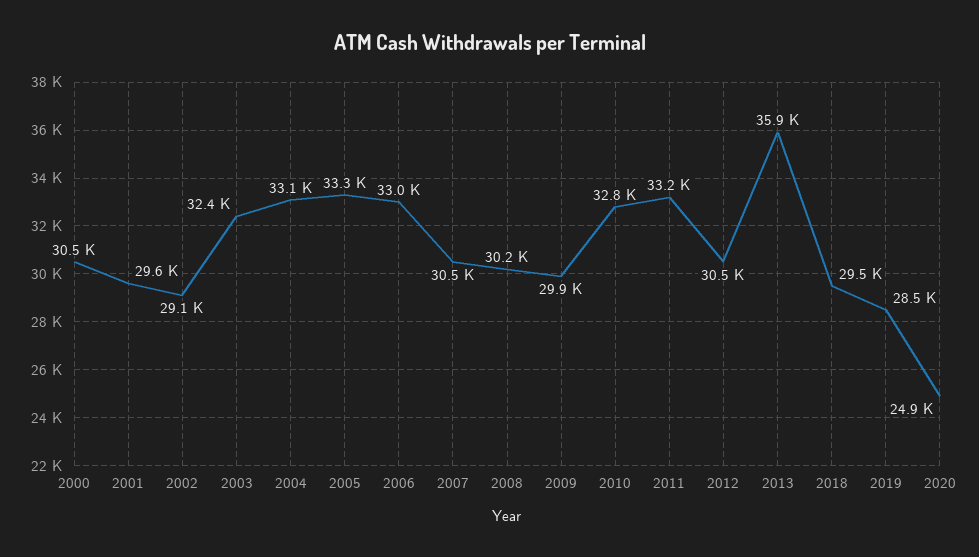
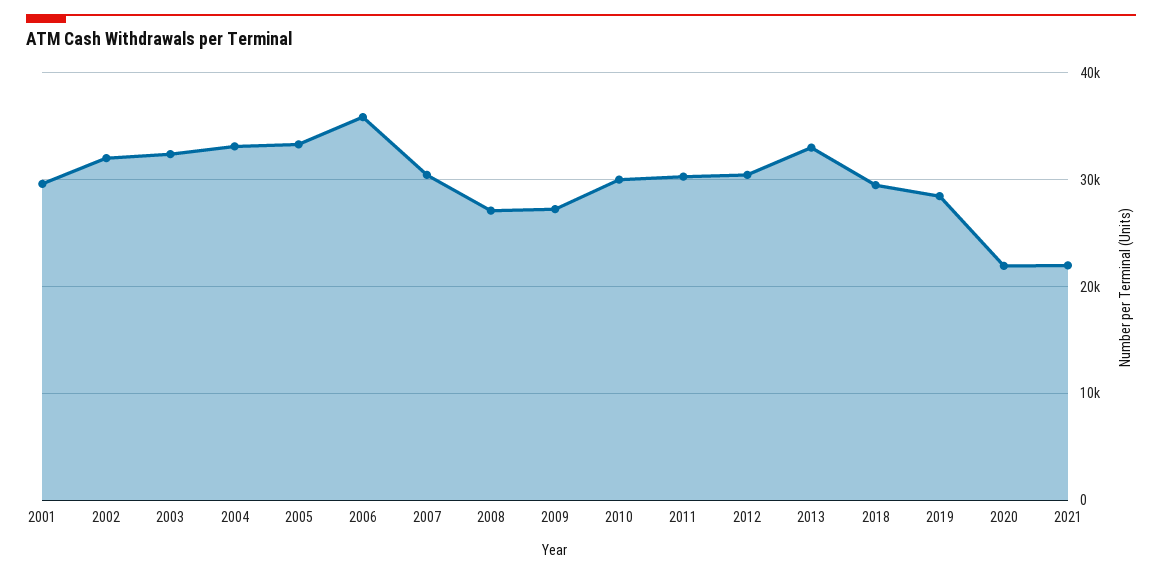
2000: 30500 -> none
2002: 29100 -> 32000
2006: 33000 -> 36000
2008: 30200 -> 27000
2009: 29900 -> 27000
2010: 32800 -> 30000
2011: 33200 -> 30000
2013: 35900 -> 33000
2020: 24900 -> 22000
2021: none -> 22000

